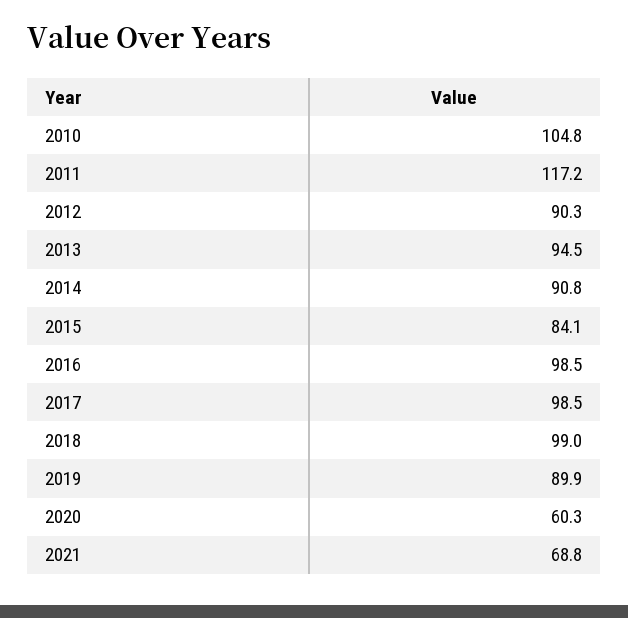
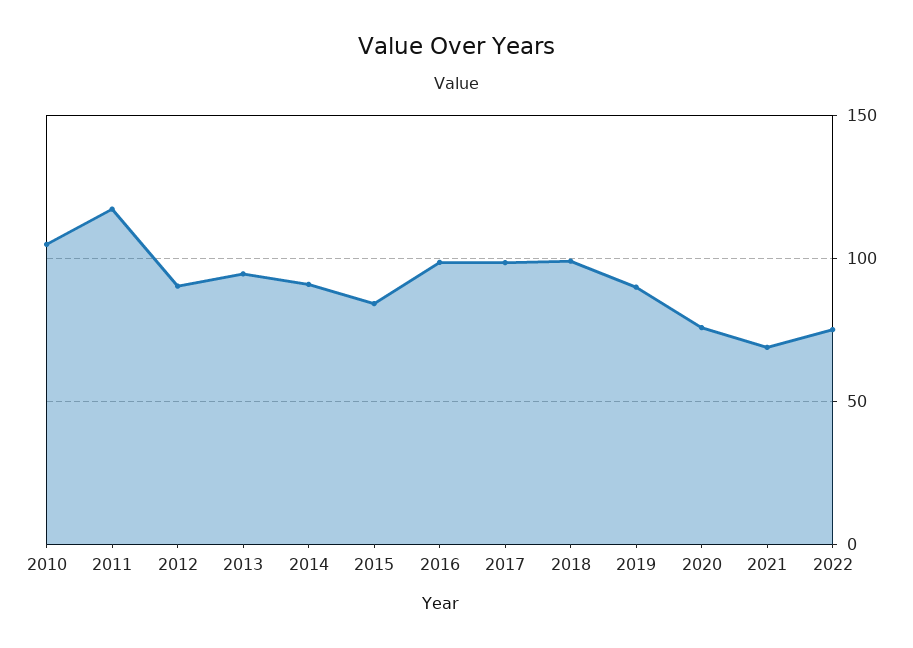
2020: 60.3 -> 75
2022: none -> 75

